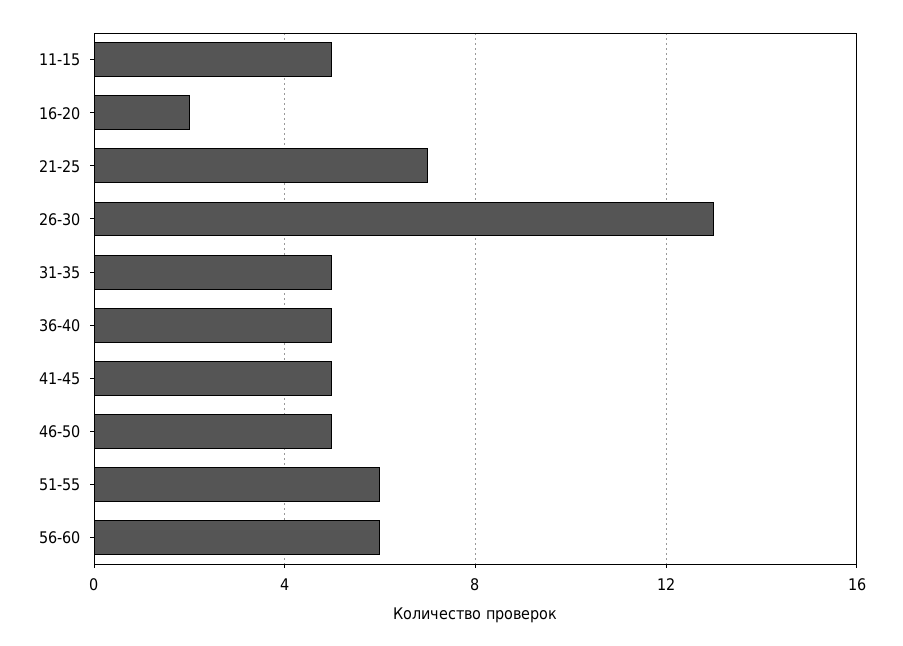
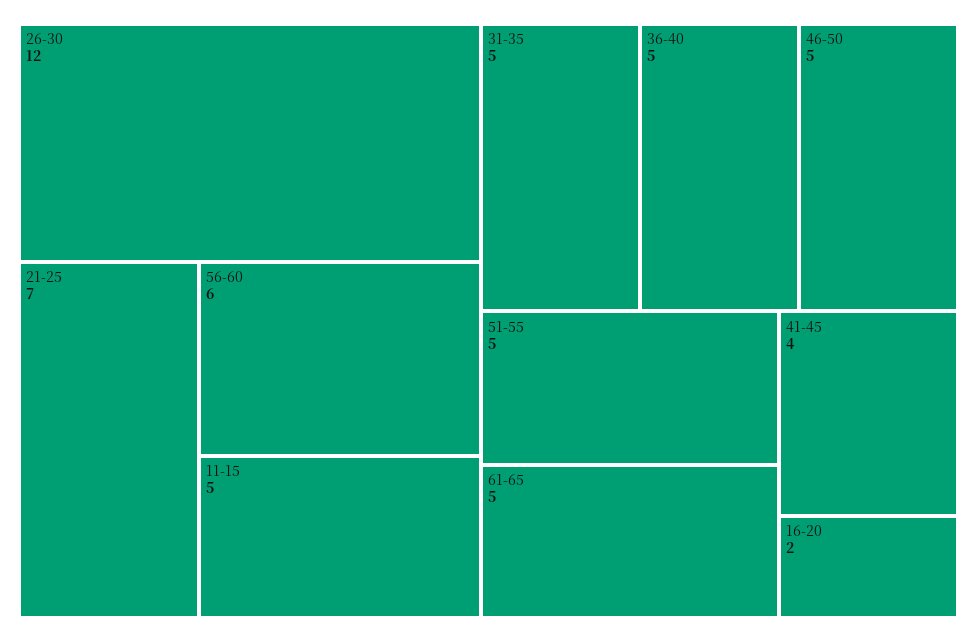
26-30: 13 -> 12
41-45: 5 -> 4
51-55: 6 -> 5
61-65: none -> 5

